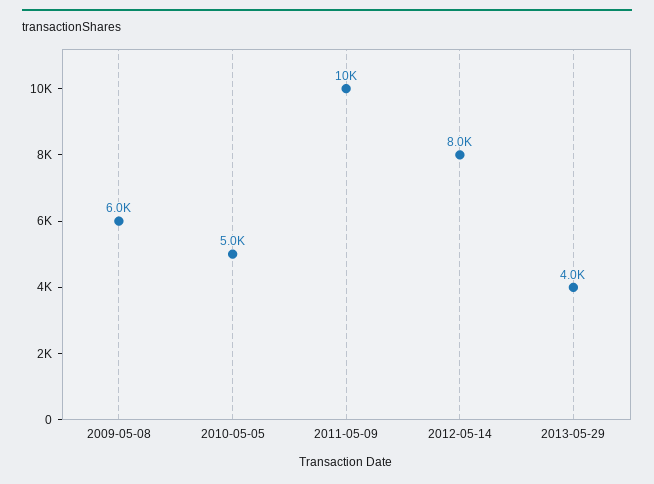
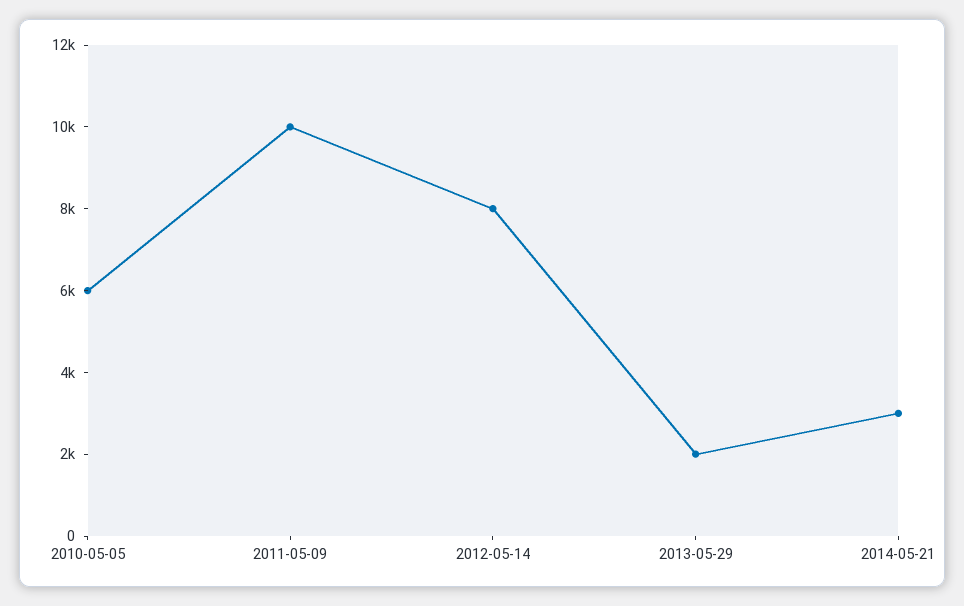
2009-05-08: 6000 -> none
2010-05-05: 5000 -> 6000
2013-05-29: 4000 -> 2000
2014-05-21: none -> 3000

